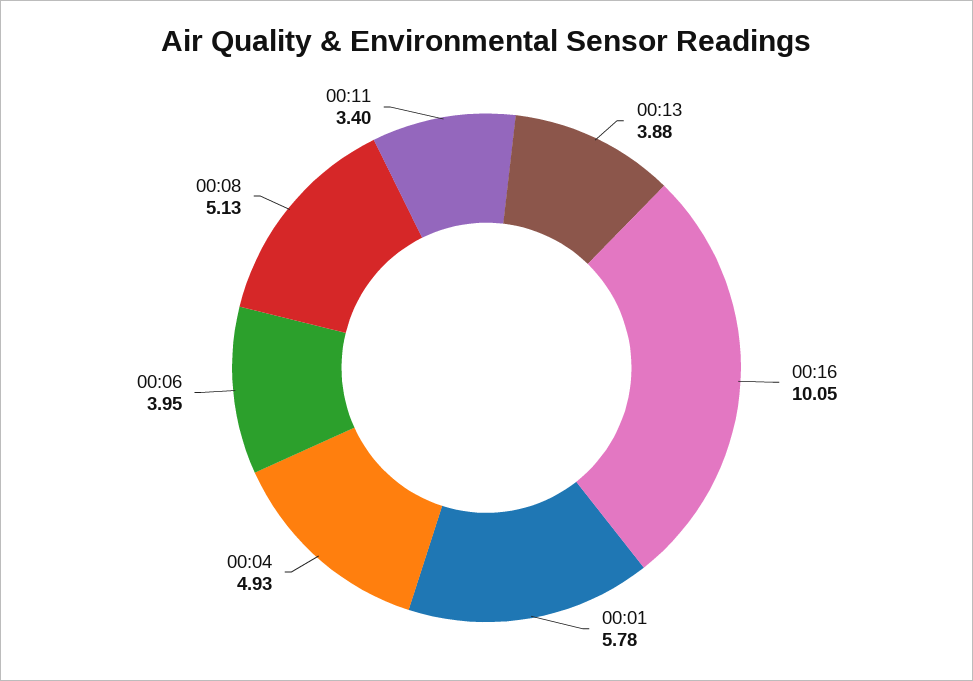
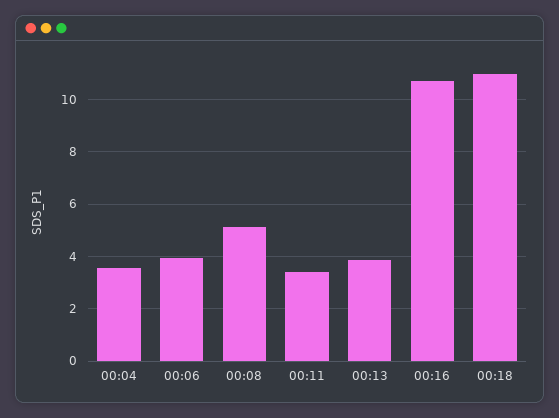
00:16: 10.05 -> 10.75
00:01: 5.78 -> none
00:04: 4.93 -> 3.5
00:18: none -> 11

